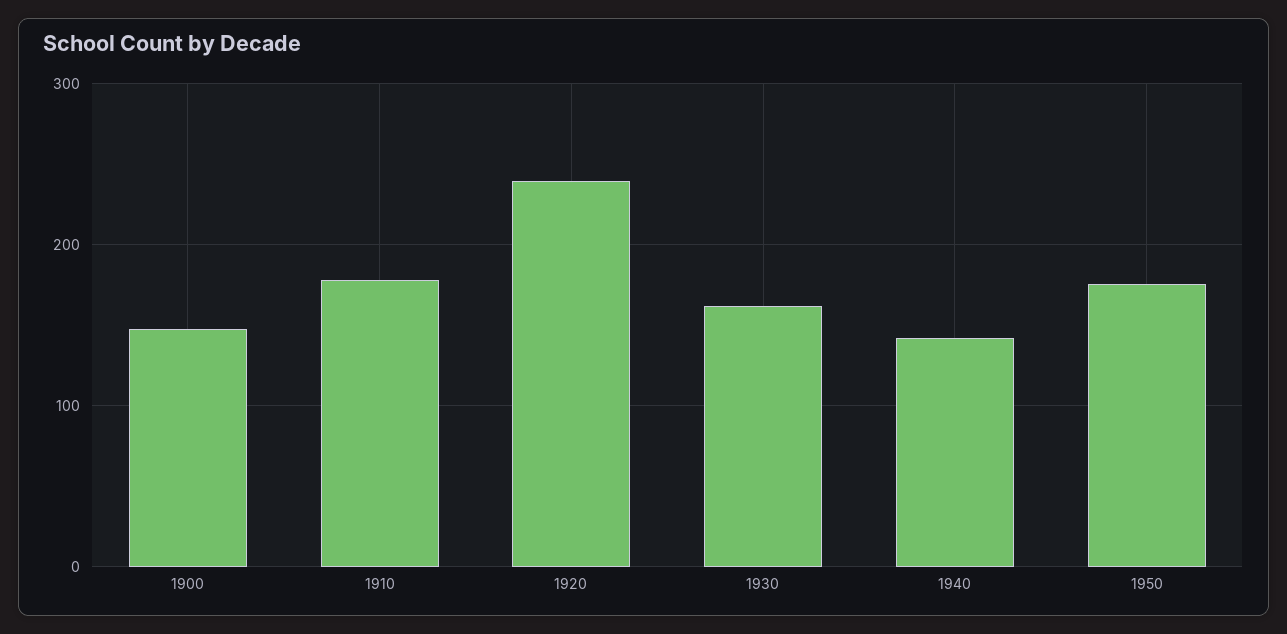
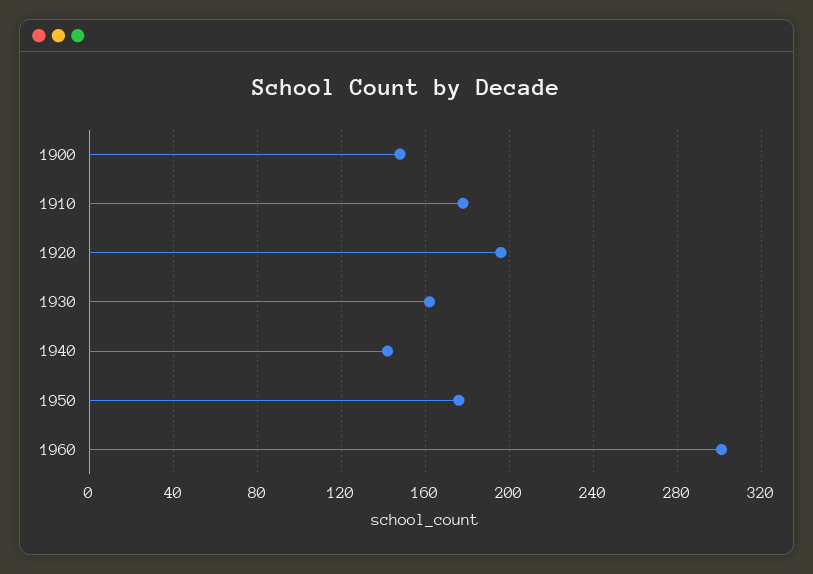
1920: 240 -> 195
1960: none -> 300

